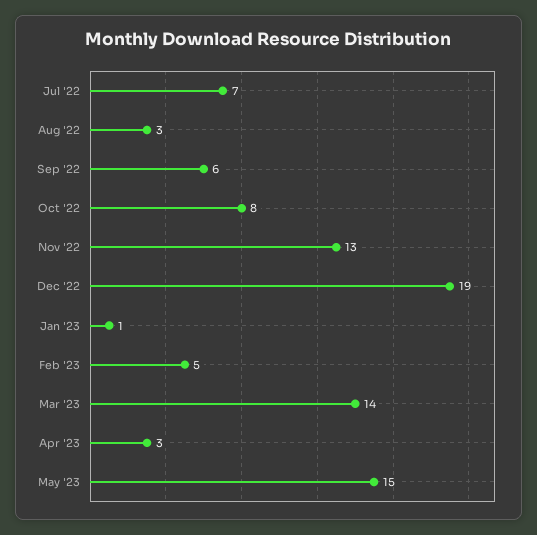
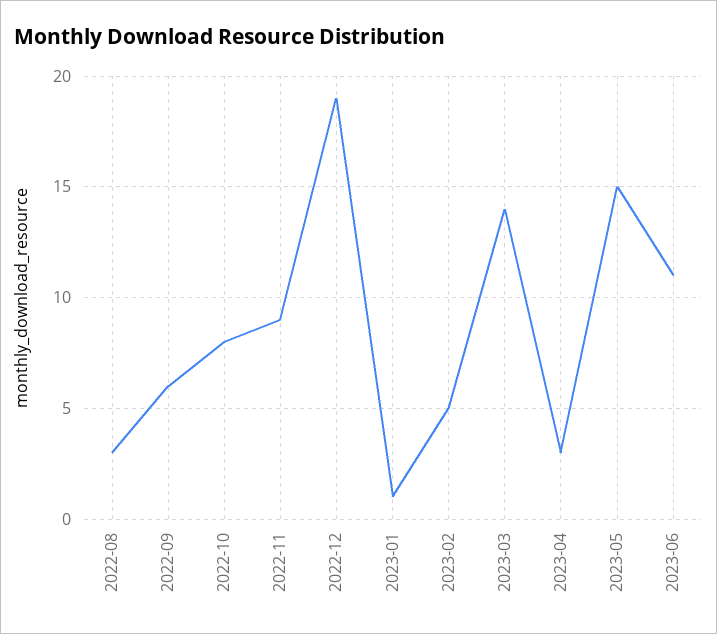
Jul '22: 7 -> none
Nov '22: 13 -> 9
2023-06: none -> 11

